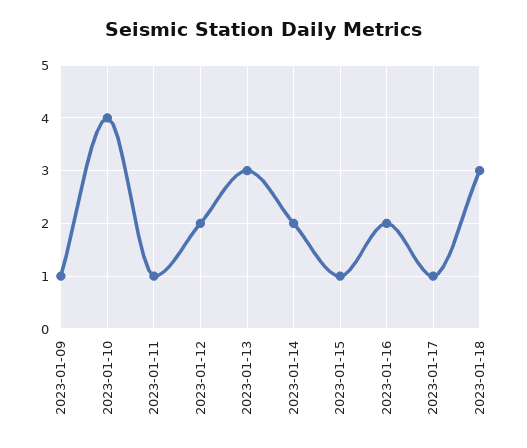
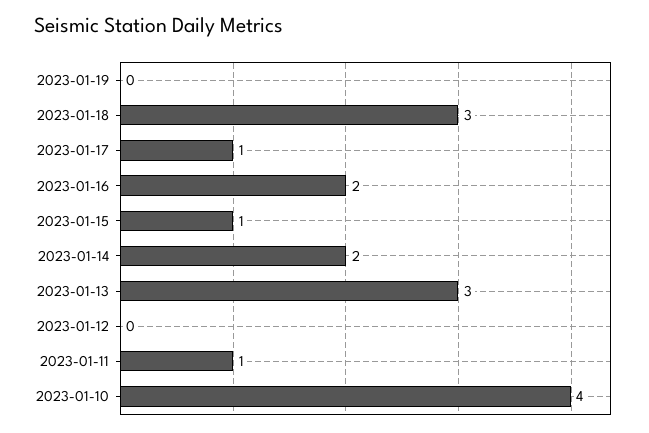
2023-01-09: 1 -> none
2023-01-12: 2 -> 0
2023-01-19: none -> 0

